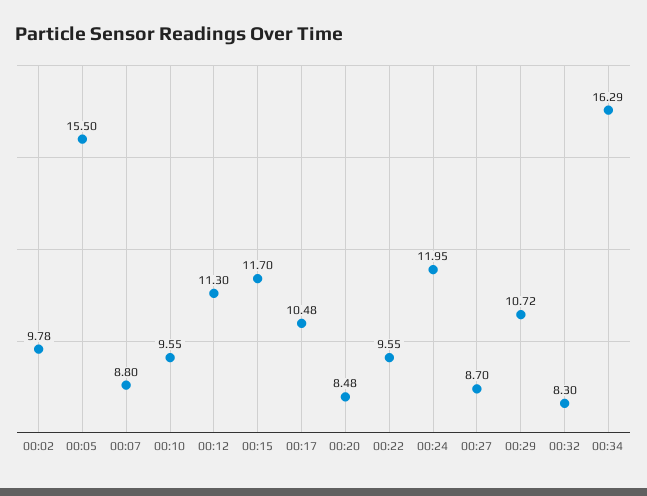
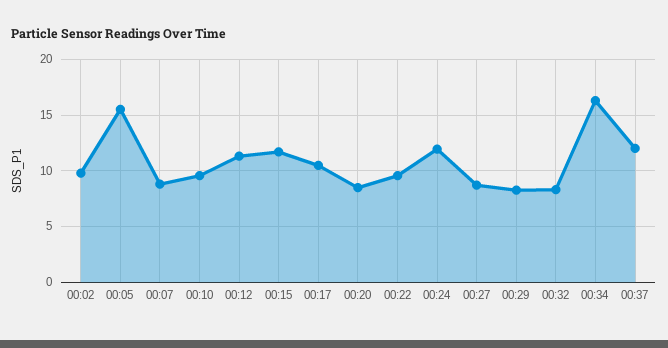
00:29: 10.72 -> 8
00:37: none -> 12

